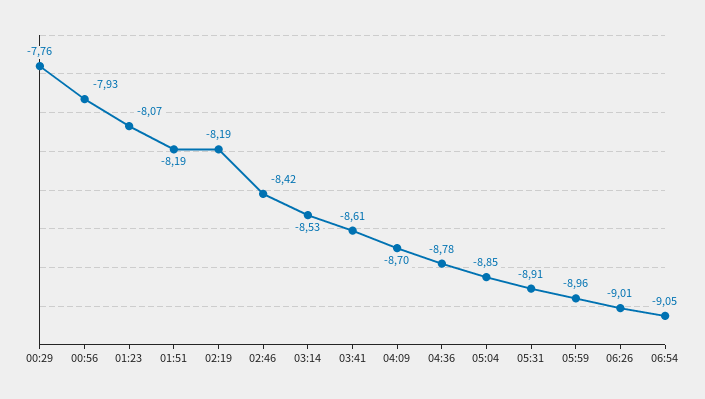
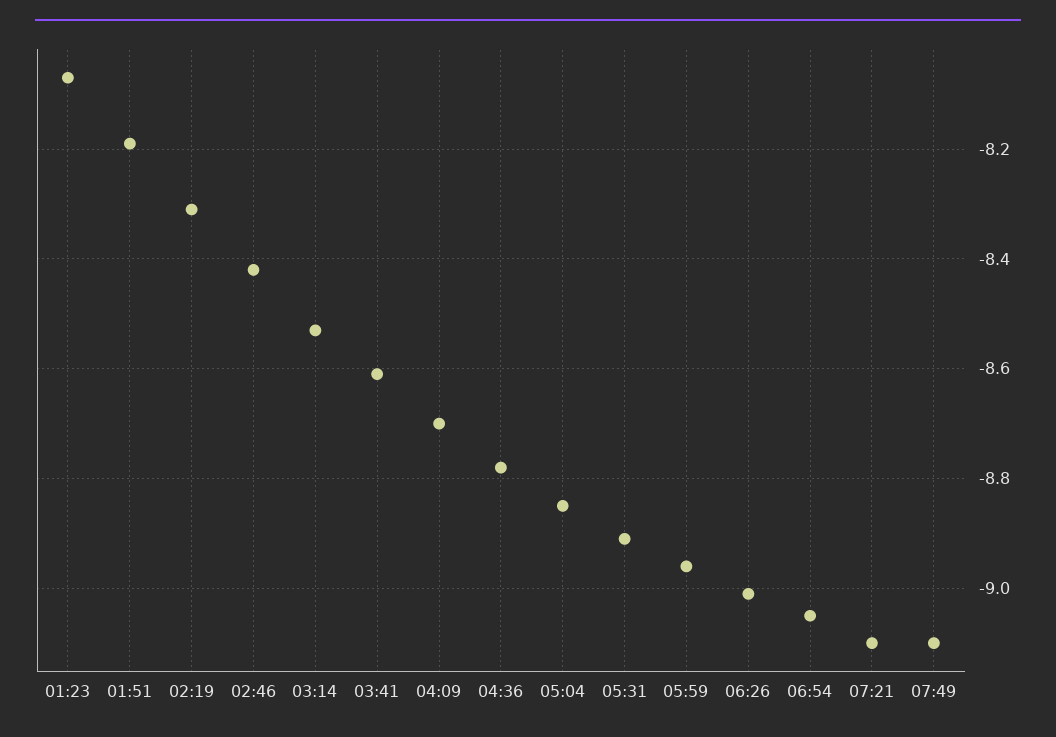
00:29: -7.76 -> none
00:56: -7.93 -> none
02:19: -8.19 -> -8.3
07:21: none -> -9.1
07:49: none -> -9.1

